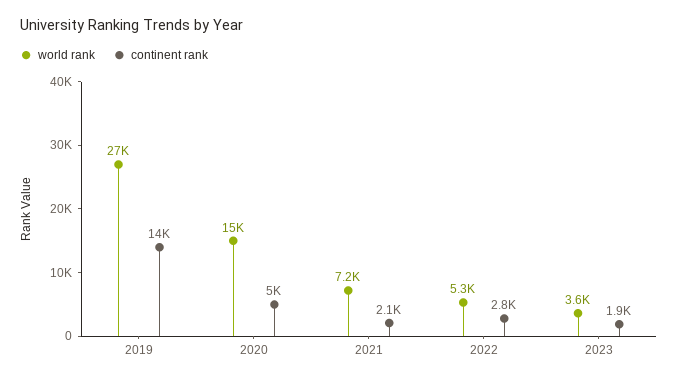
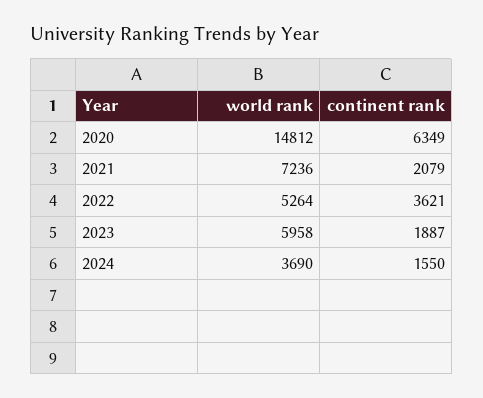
world rank, 2019: 27000 -> none
continent rank, 2019: 14000 -> none
continent rank, 2020: 5000 -> 6349
continent rank, 2022: 2800 -> 3621
world rank, 2023: 3600 -> 5958
world rank, 2024: none -> 3690
continent rank, 2024: none -> 1550

